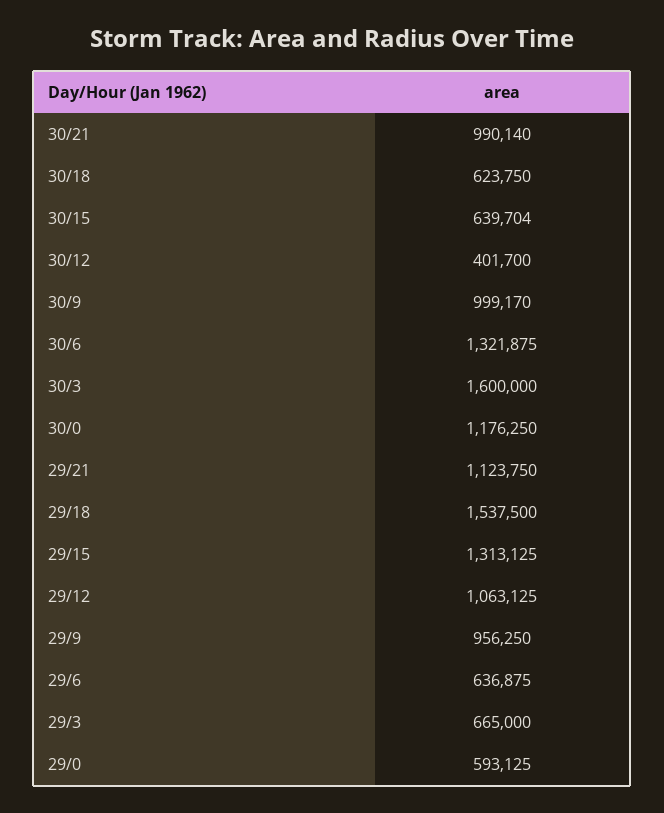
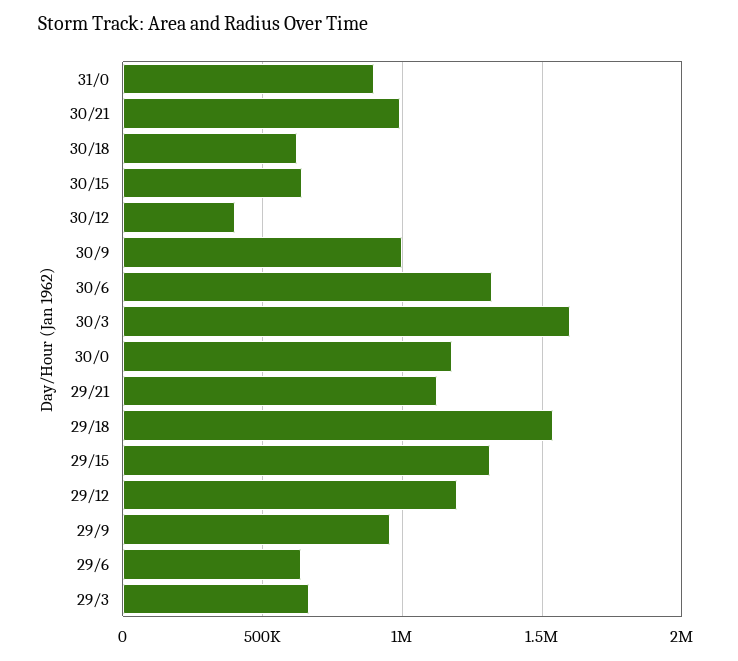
29/12: 1063125 -> 1200000
29/0: 593125 -> none
31/0: none -> 900000

